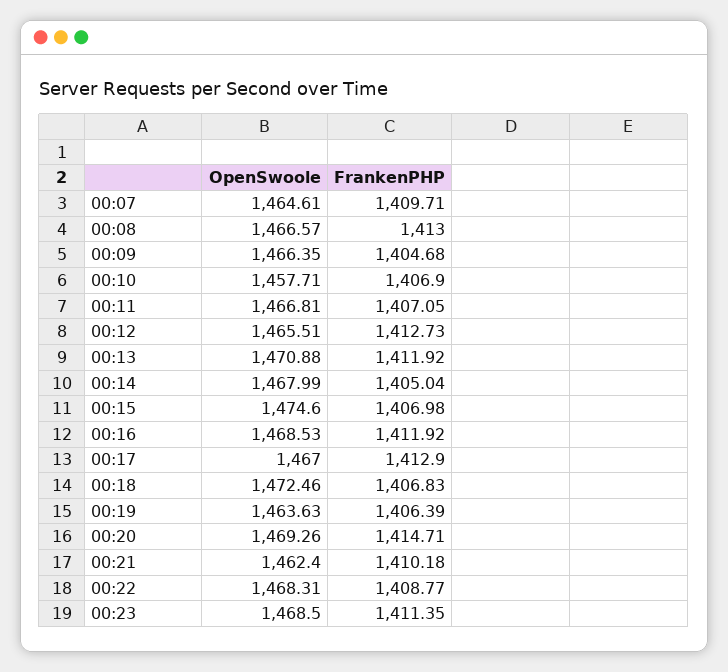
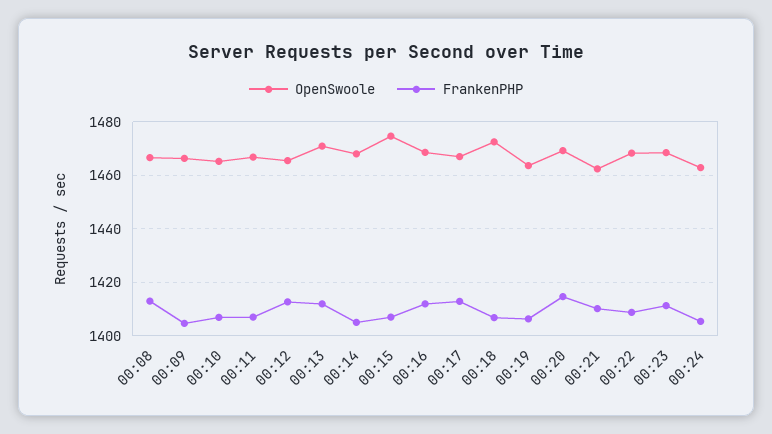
OpenSwoole, 00:07: 1464.61 -> none
FrankenPHP, 00:07: 1409.71 -> none
OpenSwoole, 00:10: 1457.71 -> 1465
OpenSwoole, 00:24: none -> 1462.5
FrankenPHP, 00:24: none -> 1405

